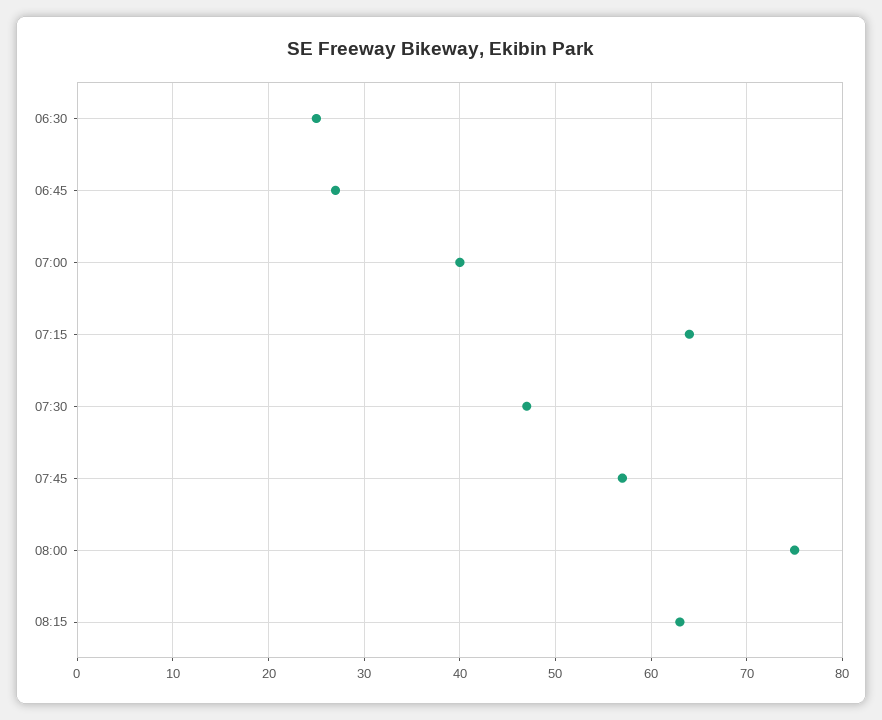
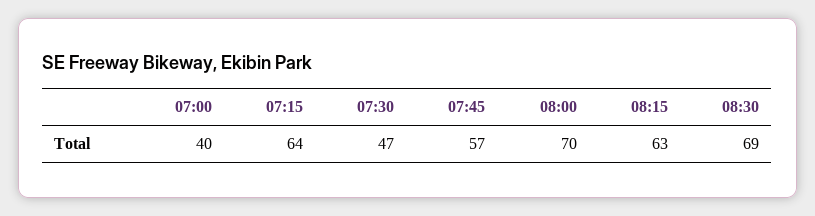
06:30: 25 -> none
06:45: 27 -> none
08:00: 75 -> 70
08:30: none -> 69

